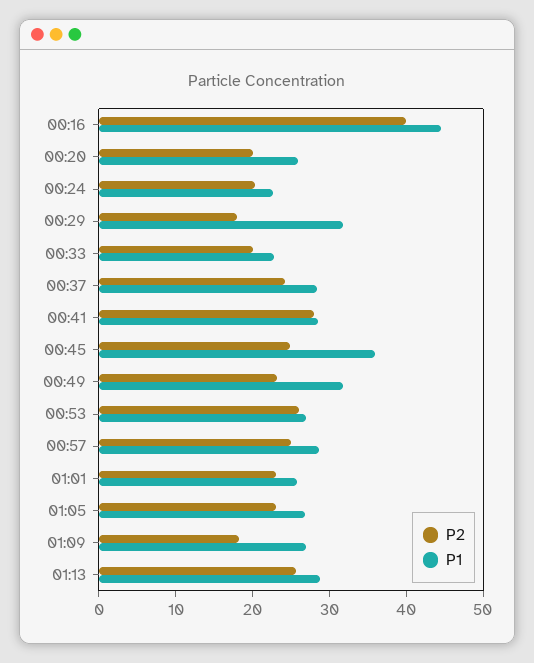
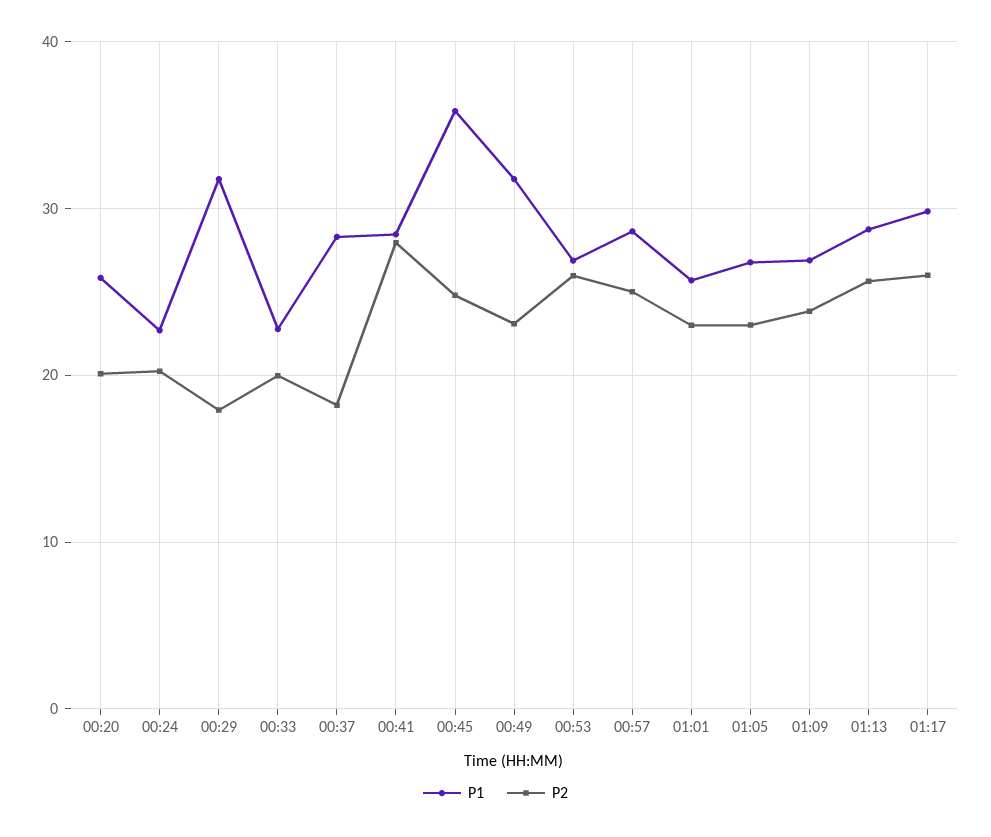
P2, 00:16: 40 -> none
P1, 00:16: 44 -> none
P2, 00:37: 24 -> 18
P2, 01:09: 18 -> 24
P1, 01:17: none -> 30
P2, 01:17: none -> 26

